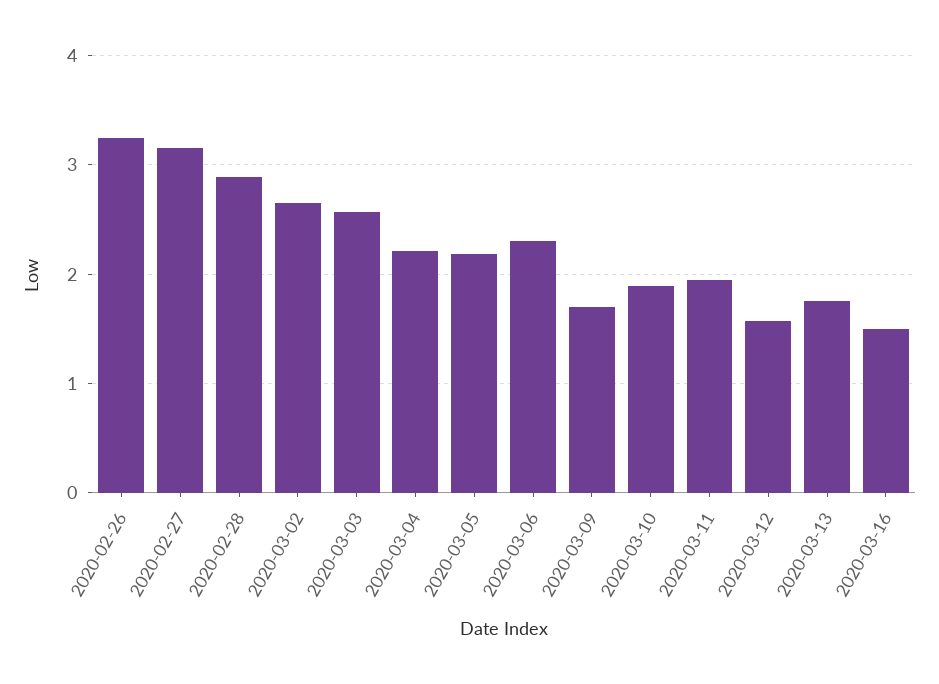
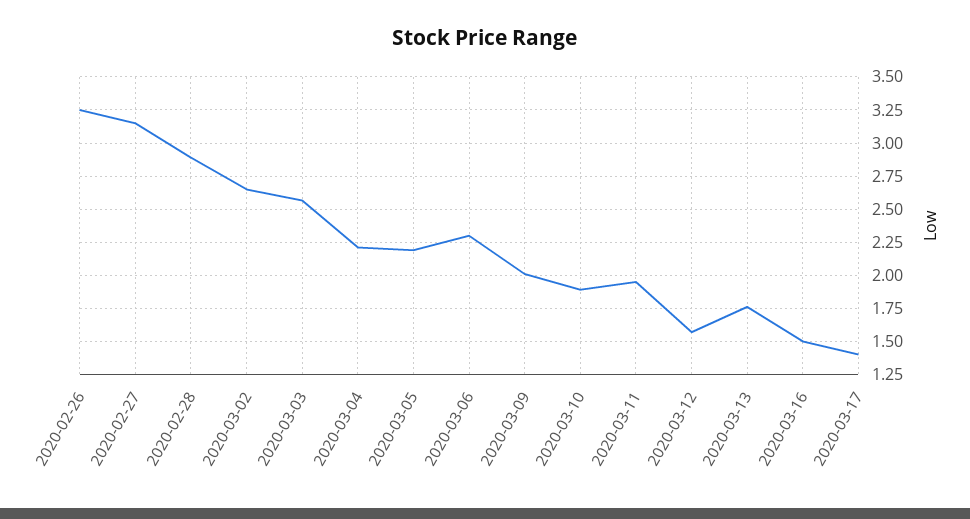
2020-03-09: 1.7 -> 2
2020-03-17: none -> 1.4

